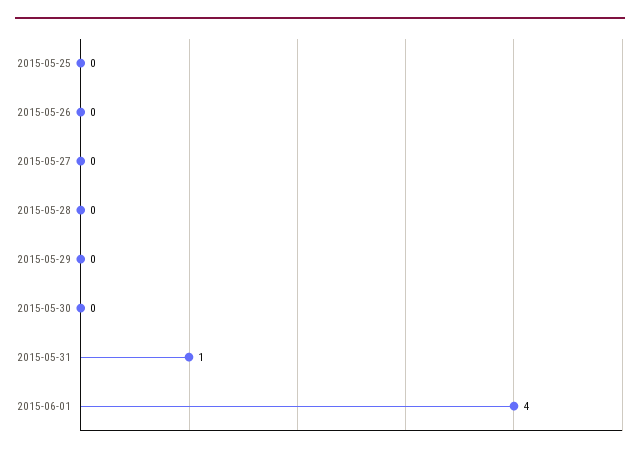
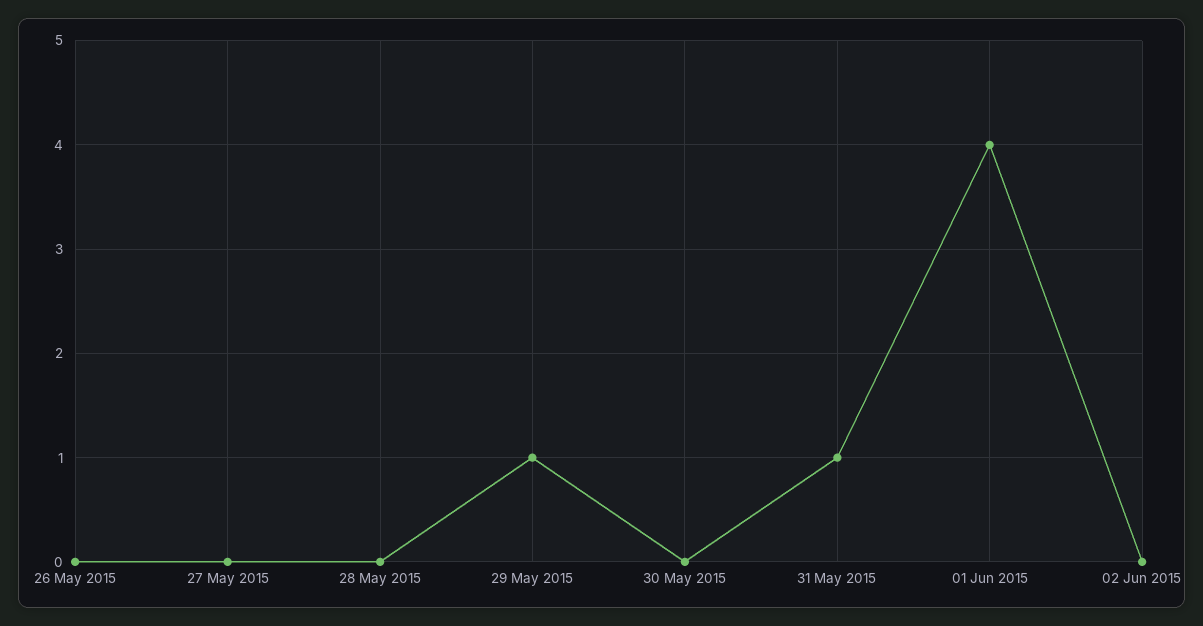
2015-05-25: 0 -> none
2015-05-29: 0 -> 1
02 Jun 2015: none -> 0

